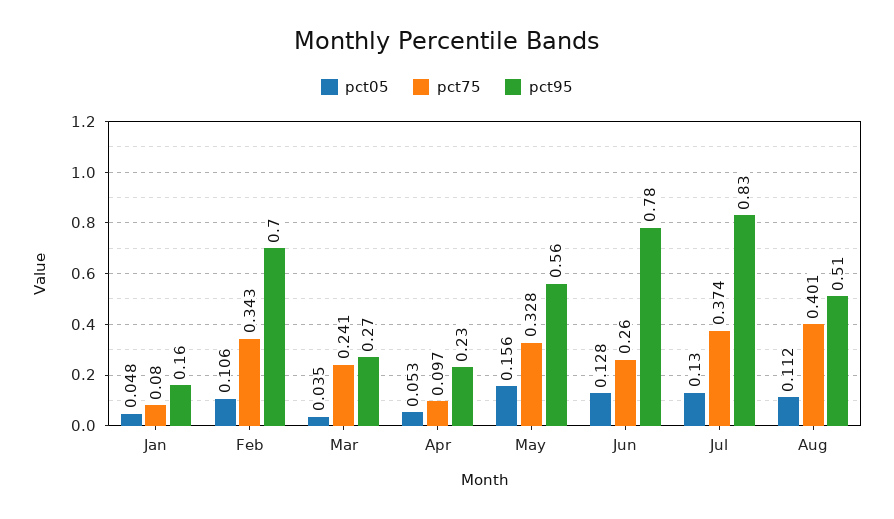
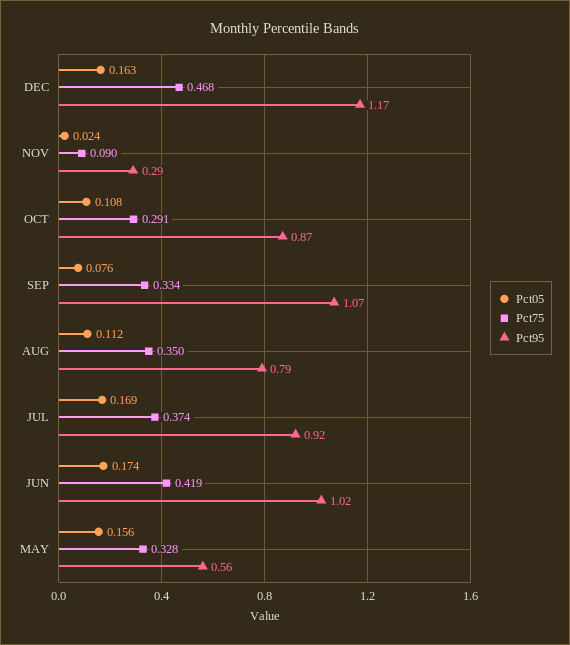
pct05, Jan: 0.048 -> none
pct75, Jan: 0.08 -> none
pct95, Jan: 0.16 -> none
pct05, Feb: 0.106 -> none
pct75, Feb: 0.343 -> none
pct95, Feb: 0.7 -> none
pct05, Mar: 0.035 -> none
pct75, Mar: 0.241 -> none
pct95, Mar: 0.27 -> none
pct05, Apr: 0.053 -> none
pct75, Apr: 0.097 -> none
pct95, Apr: 0.23 -> none
pct05, Jun: 0.128 -> 0.174
pct75, Jun: 0.26 -> 0.419
pct95, Jun: 0.78 -> 1.02
pct05, Jul: 0.13 -> 0.169
pct95, Jul: 0.83 -> 0.92
pct75, Aug: 0.401 -> 0.35
pct95, Aug: 0.51 -> 0.79
pct05, DEC: none -> 0.163
pct75, DEC: none -> 0.468
pct95, DEC: none -> 1.17
pct05, NOV: none -> 0.024
pct75, NOV: none -> 0.09
pct95, NOV: none -> 0.29
pct05, OCT: none -> 0.108
pct75, OCT: none -> 0.291
pct95, OCT: none -> 0.87
pct05, SEP: none -> 0.076
pct75, SEP: none -> 0.334
pct95, SEP: none -> 1.07

